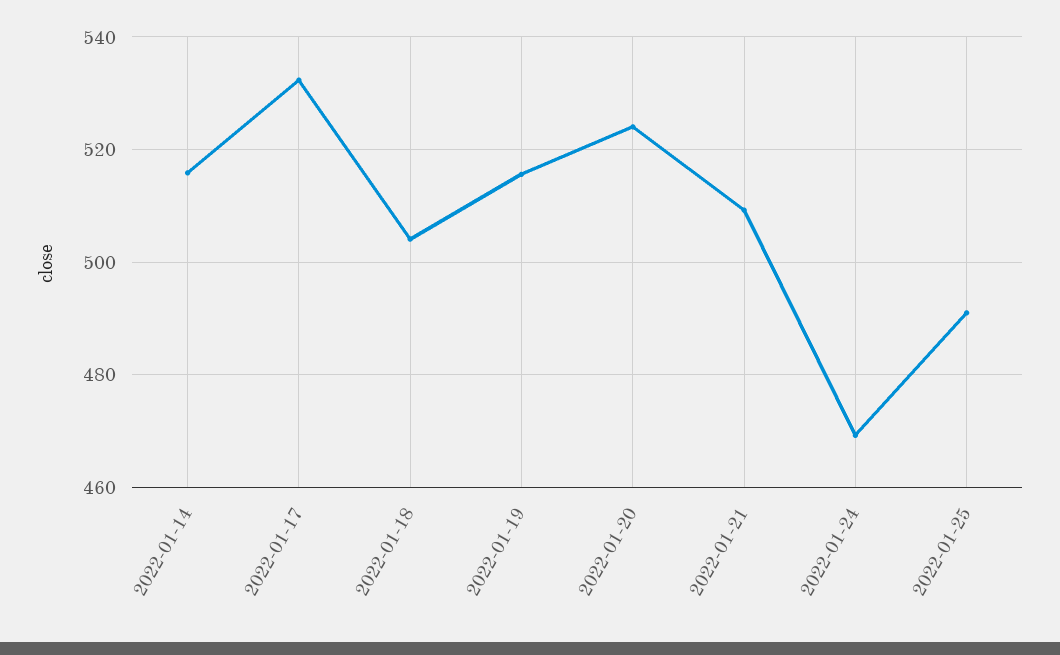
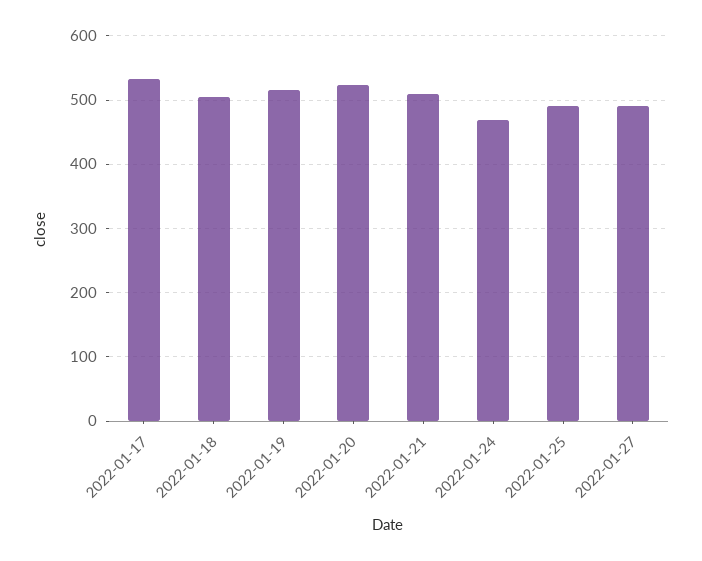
2022-01-14: 516 -> none
2022-01-27: none -> 490

